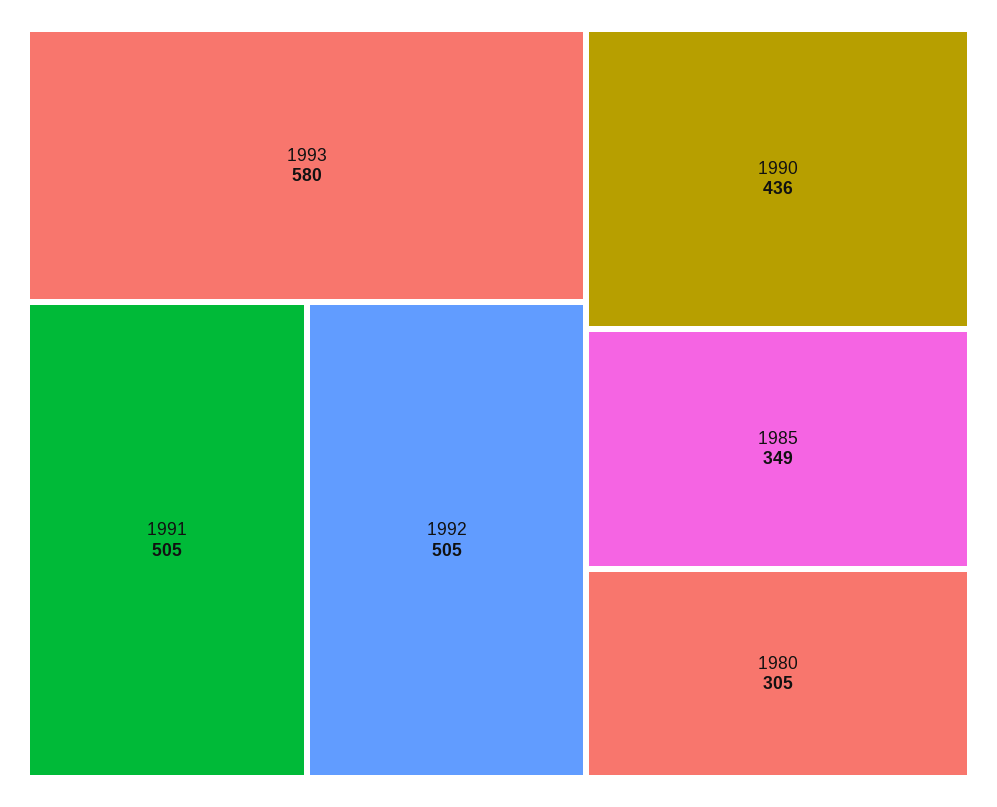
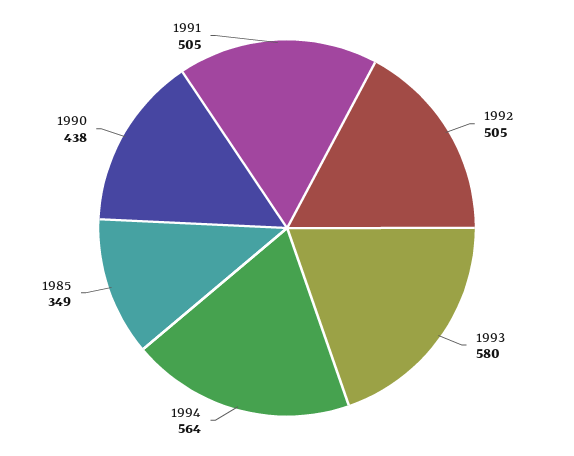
1990: 436 -> 438
1980: 305 -> none
1994: none -> 564

